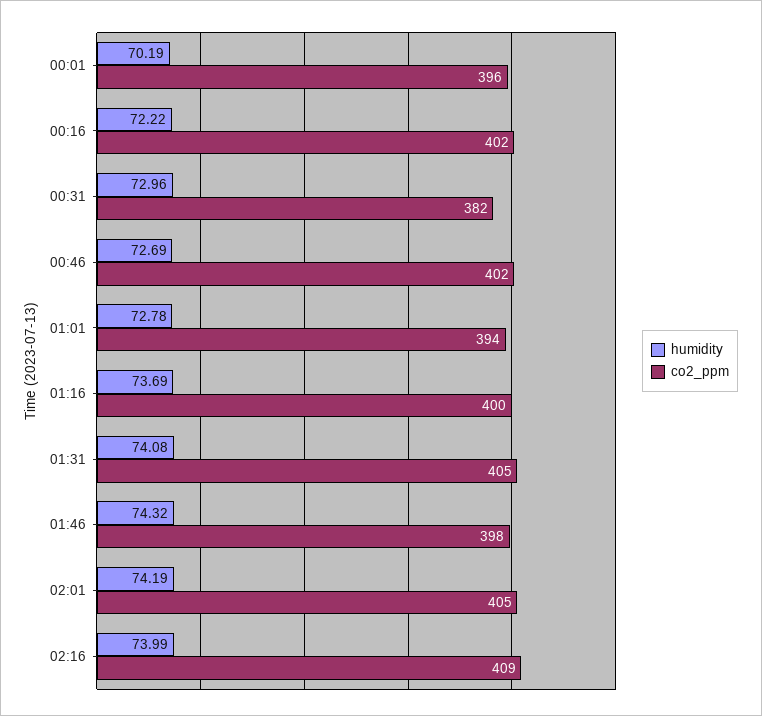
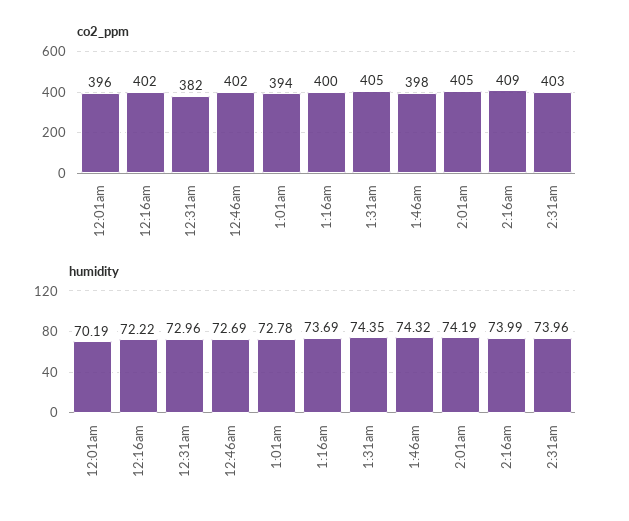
humidity, 01:31: 74.08 -> 74.35
co2_ppm, 2:31am: none -> 403
humidity, 2:31am: none -> 73.96

